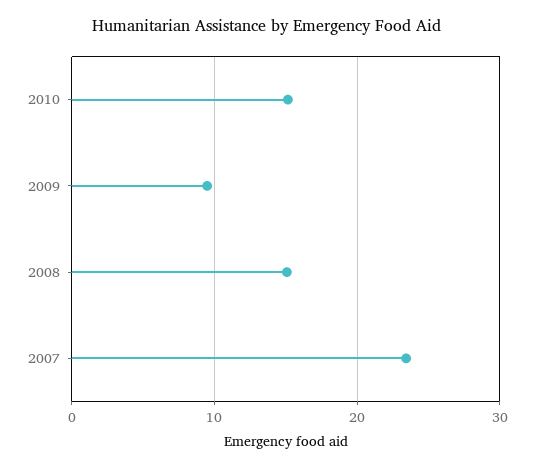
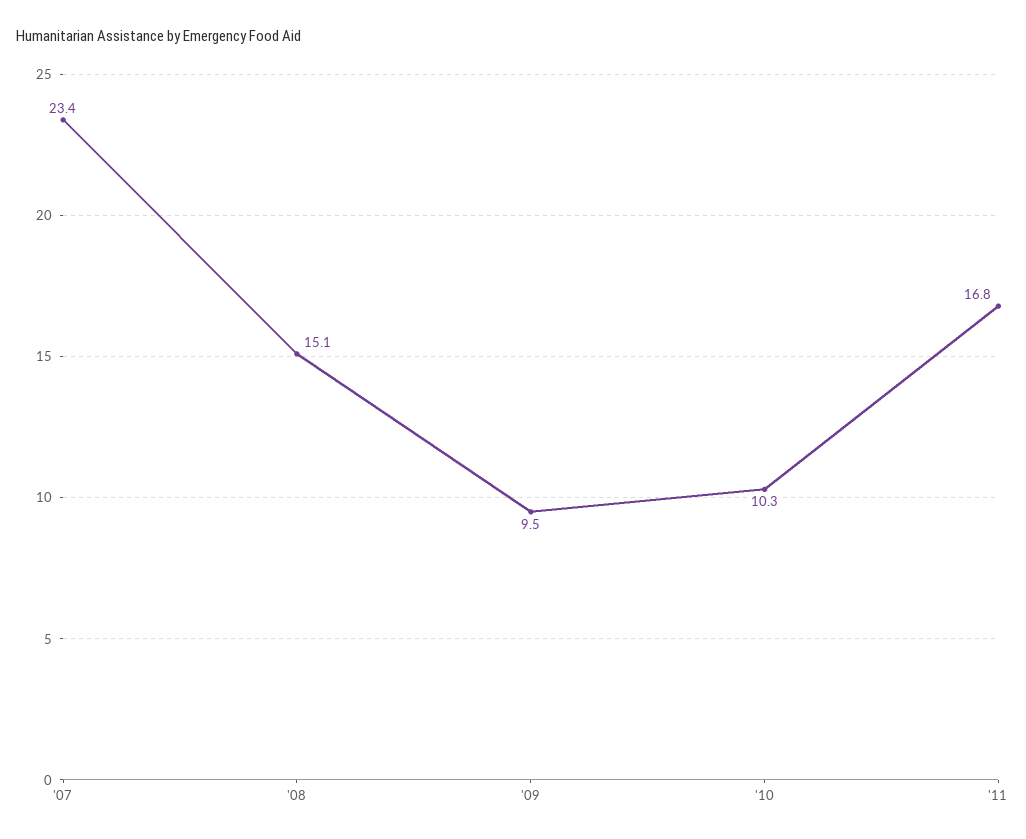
2010: 15 -> 10.3
'11: none -> 16.8

